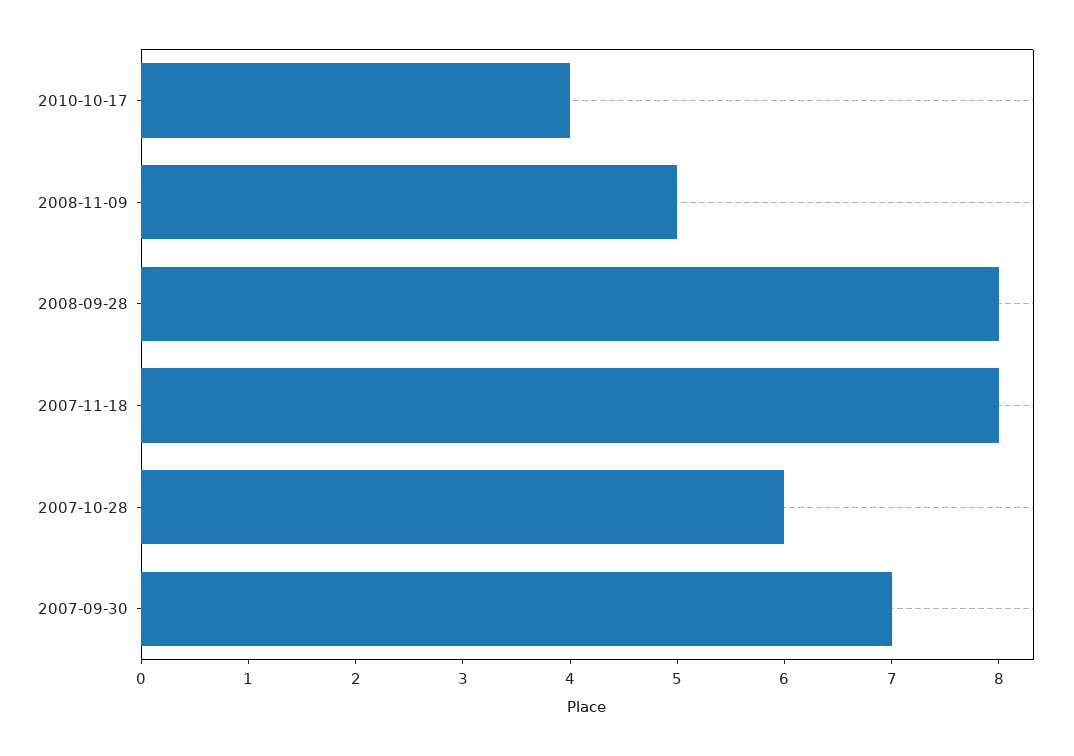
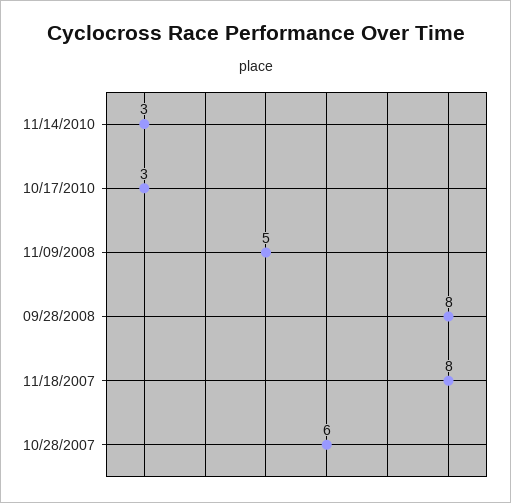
2010-10-17: 4 -> 3
2007-09-30: 7 -> none
11/14/2010: none -> 3

